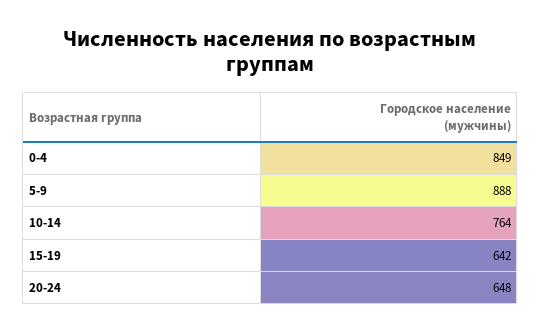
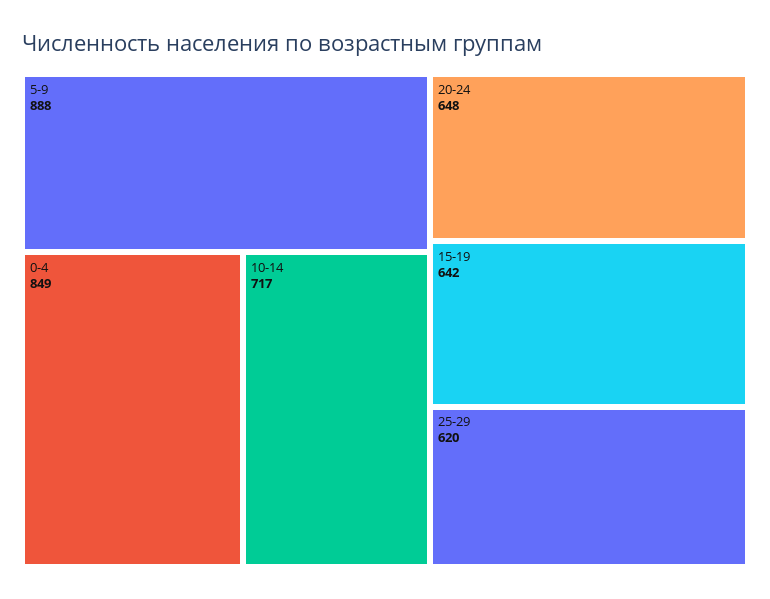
10-14: 764 -> 717
25-29: none -> 620

